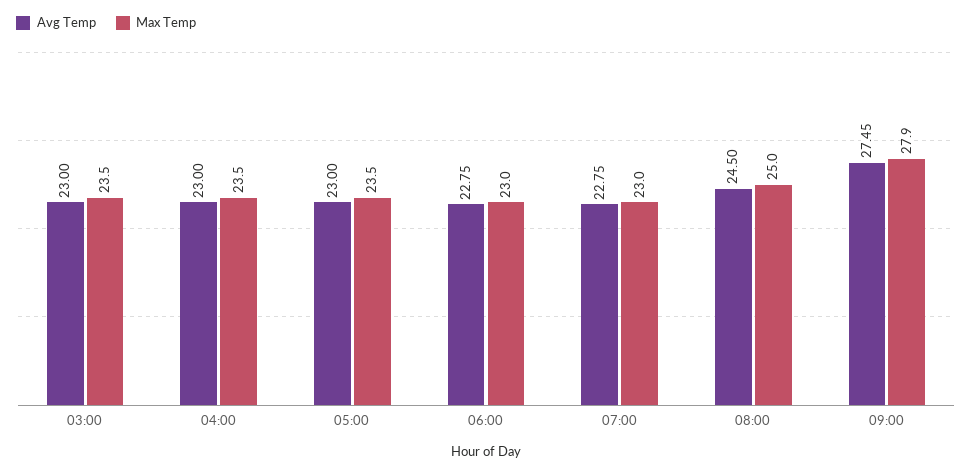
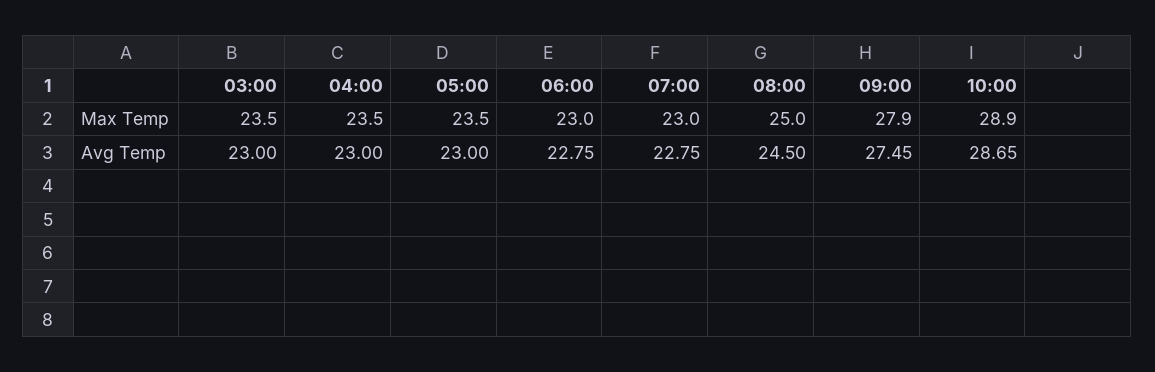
Max Temp, 10:00: none -> 28.9
Avg Temp, 10:00: none -> 28.65

